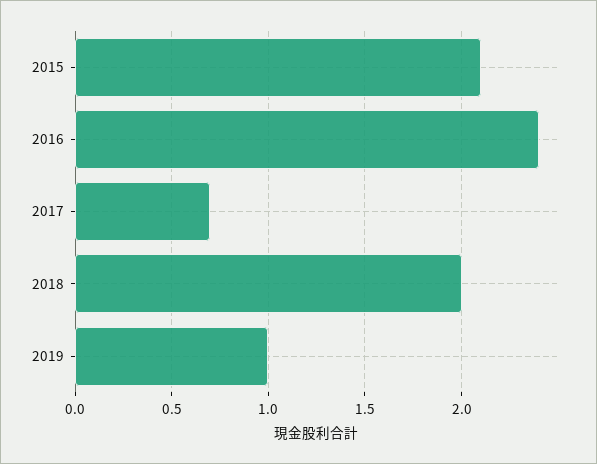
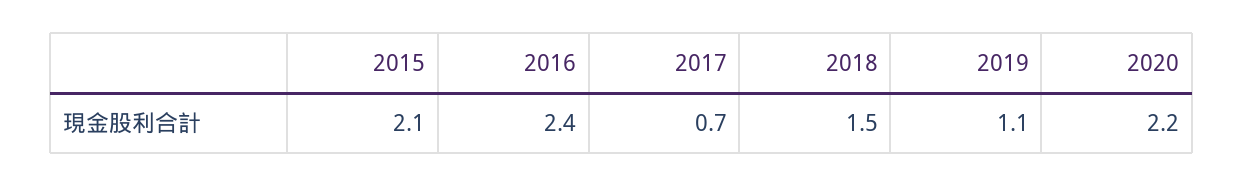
2018: 2 -> 1.5
2019: 1 -> 1.1
2020: none -> 2.2

